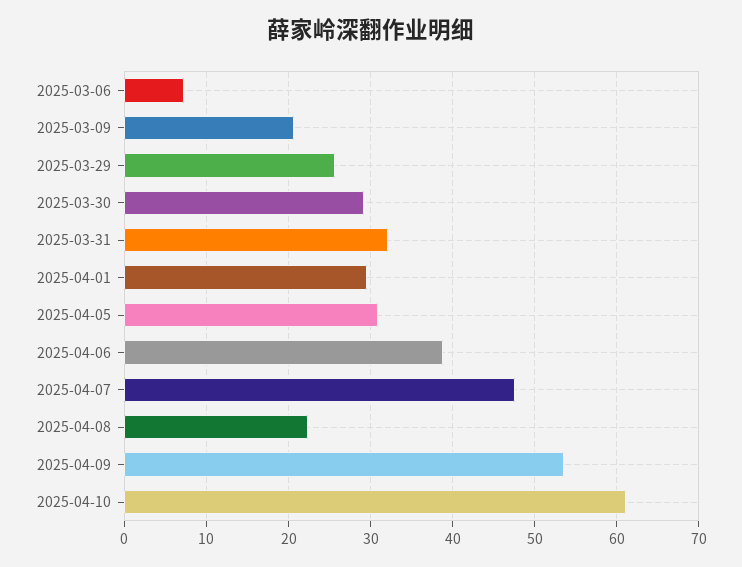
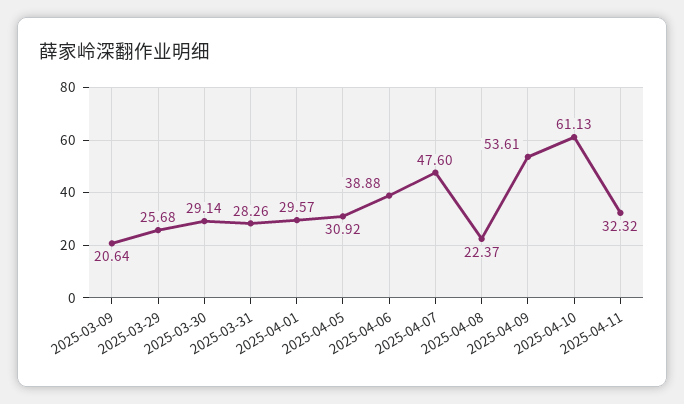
2025-03-06: 7 -> none
2025-03-31: 32 -> 28.26
2025-04-11: none -> 32.32

